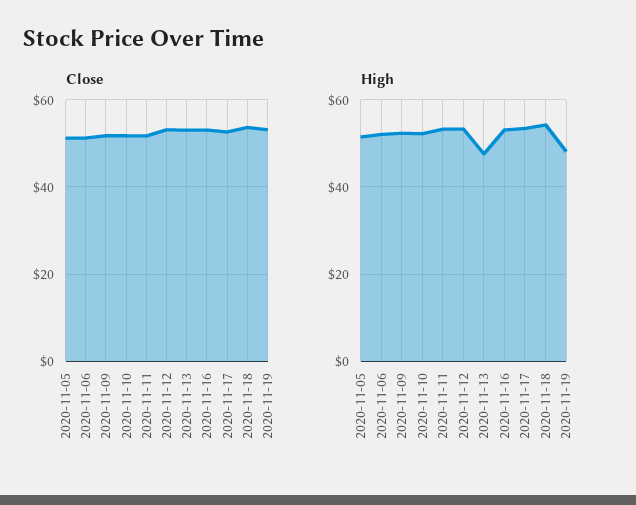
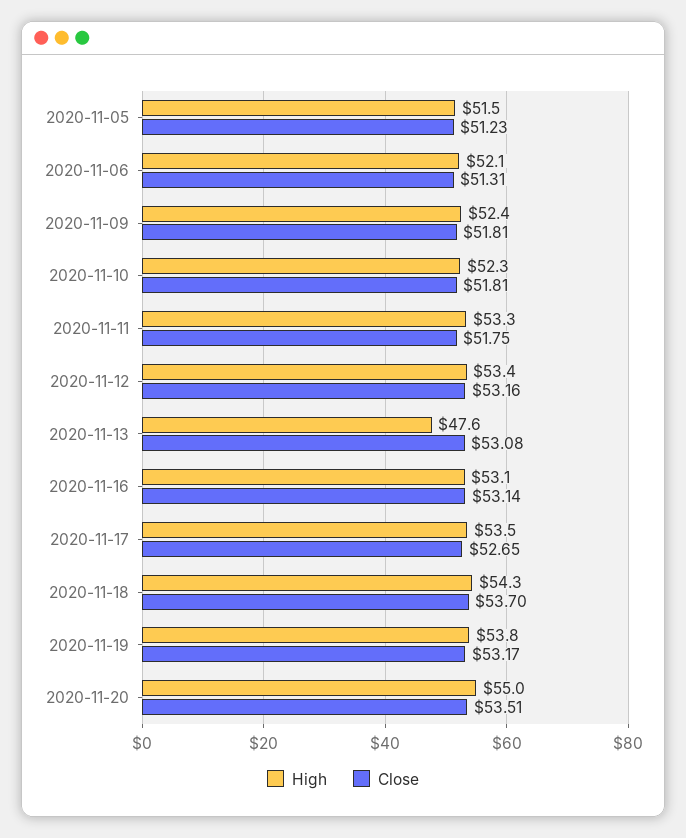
High, 2020-11-19: 48 -> 53.8
High, 2020-11-20: none -> 55
Close, 2020-11-20: none -> 53.51

